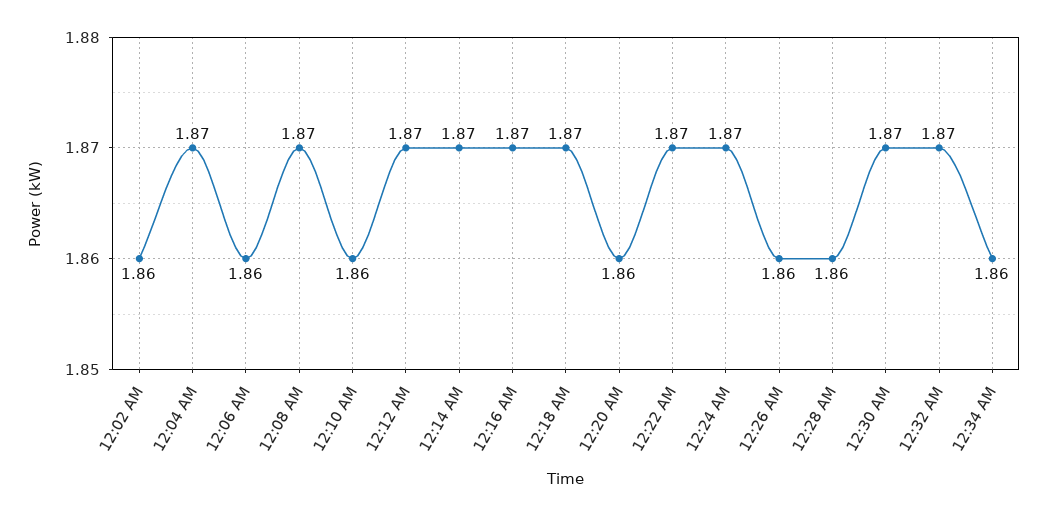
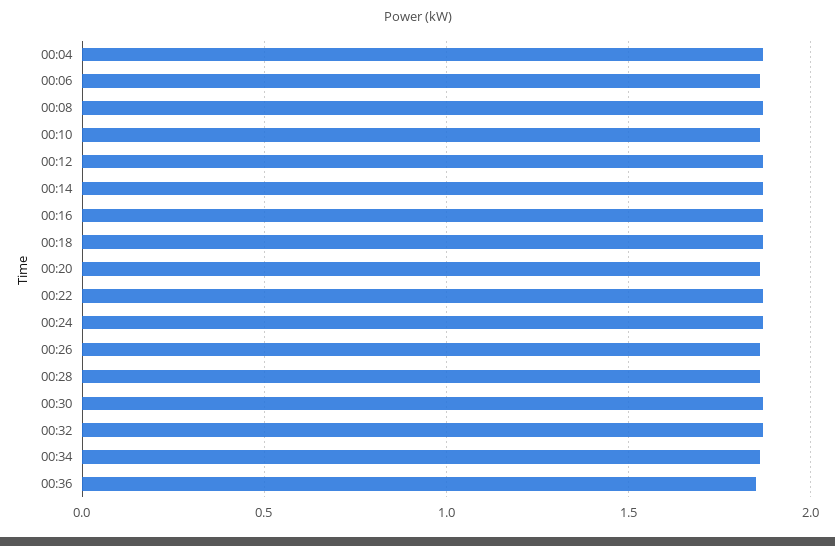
12:02 AM: 1.86 -> none
00:36: none -> 1.85

